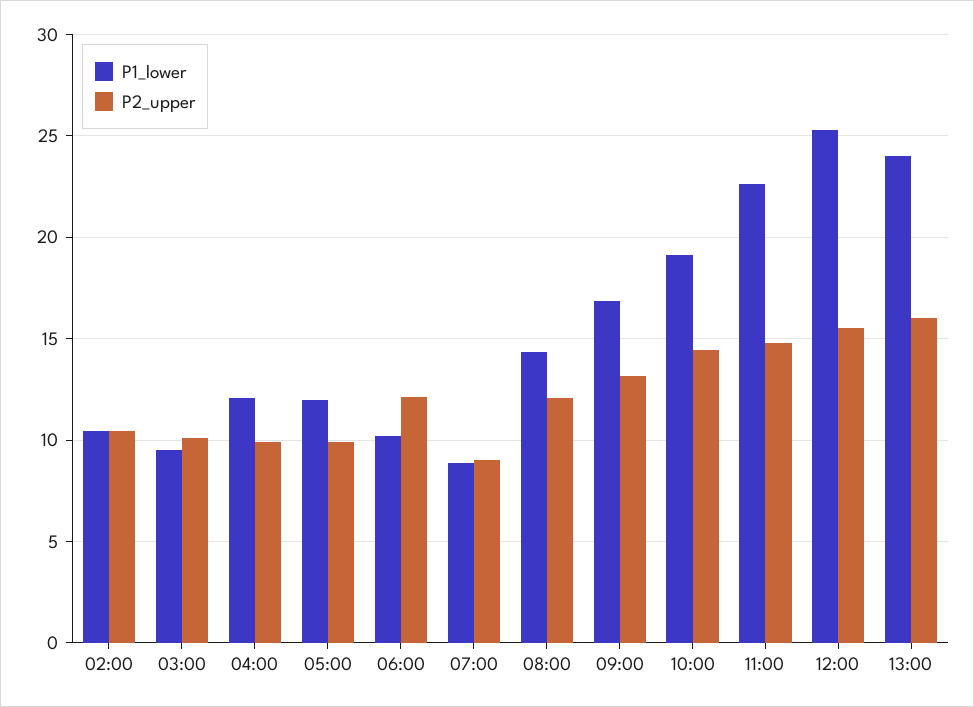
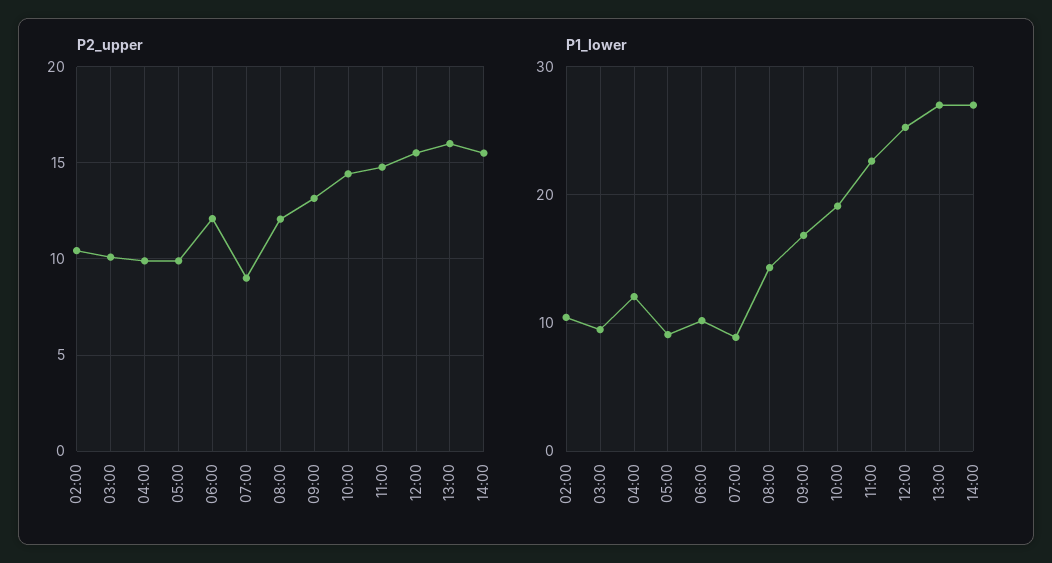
P1_lower, 05:00: 12 -> 9
P1_lower, 13:00: 24 -> 27
P2_upper, 14:00: none -> 15.5
P1_lower, 14:00: none -> 27

